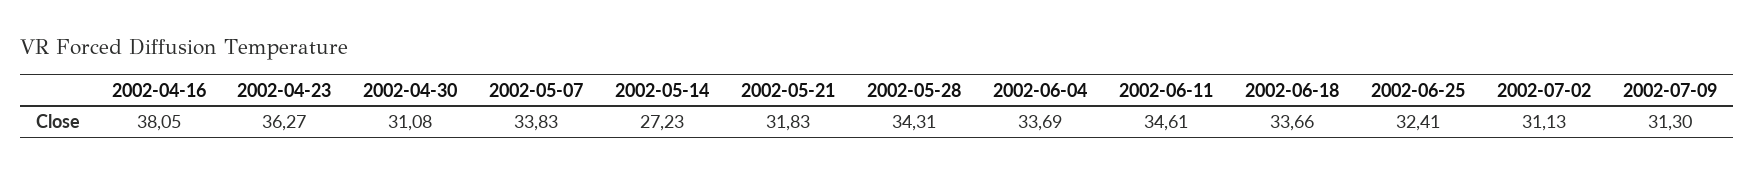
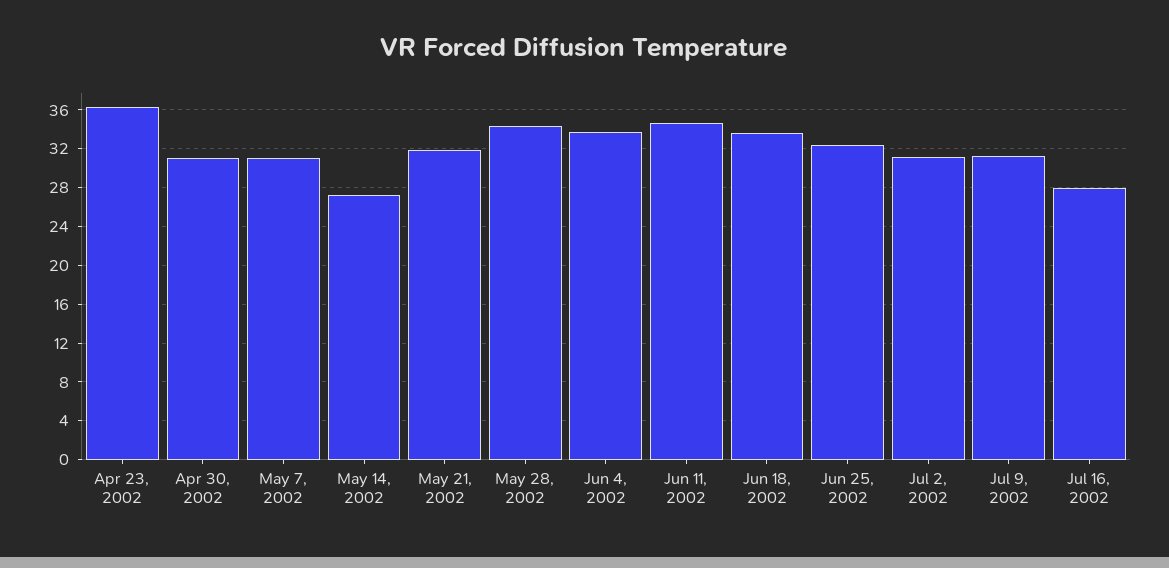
2002-04-16: 38.05 -> none
2002-05-07: 33.83 -> 31
Jul 16, 2002: none -> 28

